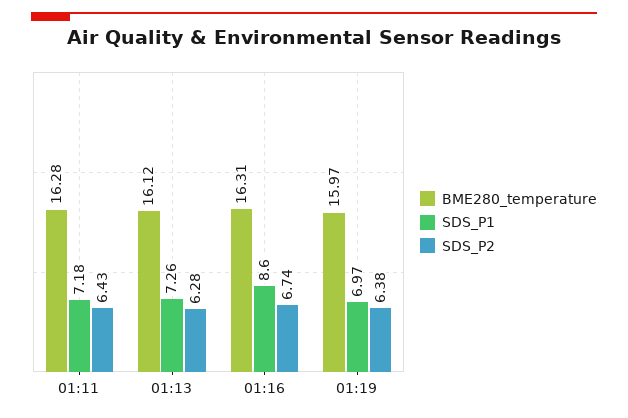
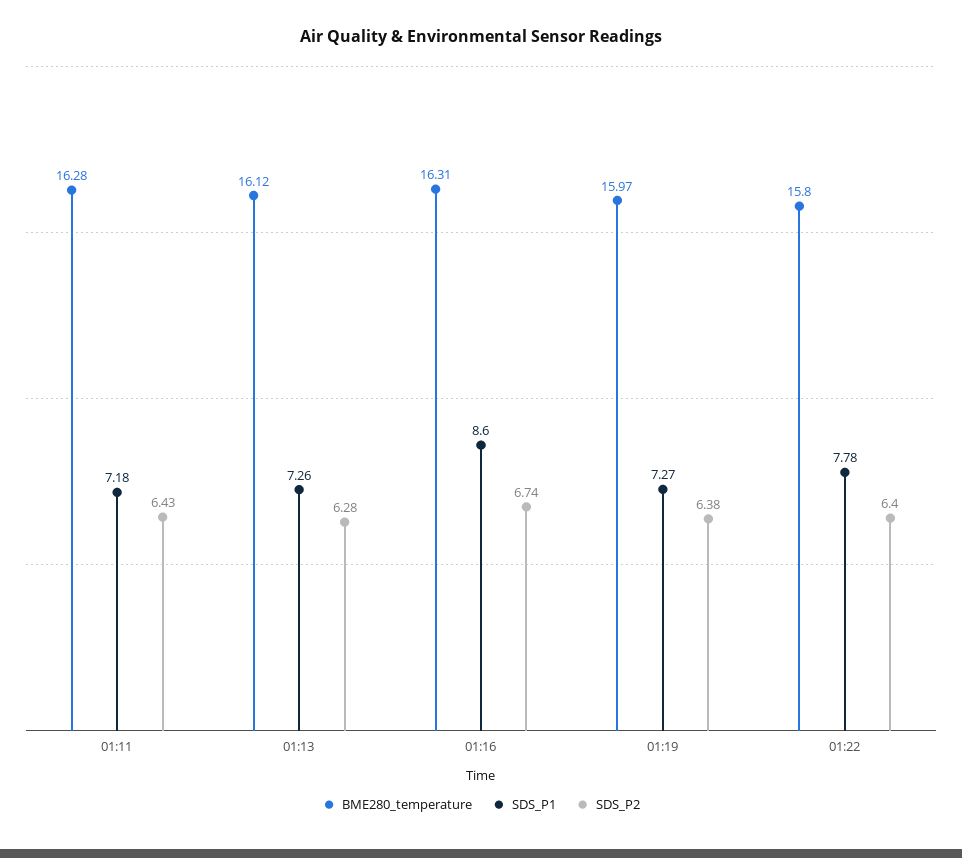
SDS_P1, 01:19: 6.97 -> 7.27
BME280_temperature, 01:22: none -> 15.8
SDS_P1, 01:22: none -> 7.78
SDS_P2, 01:22: none -> 6.4

